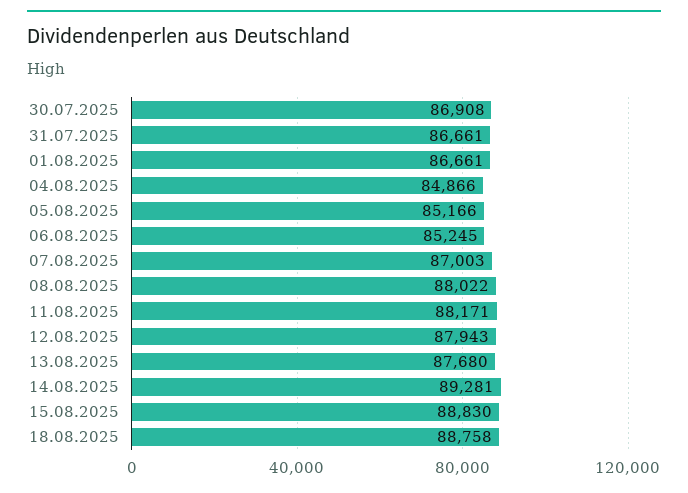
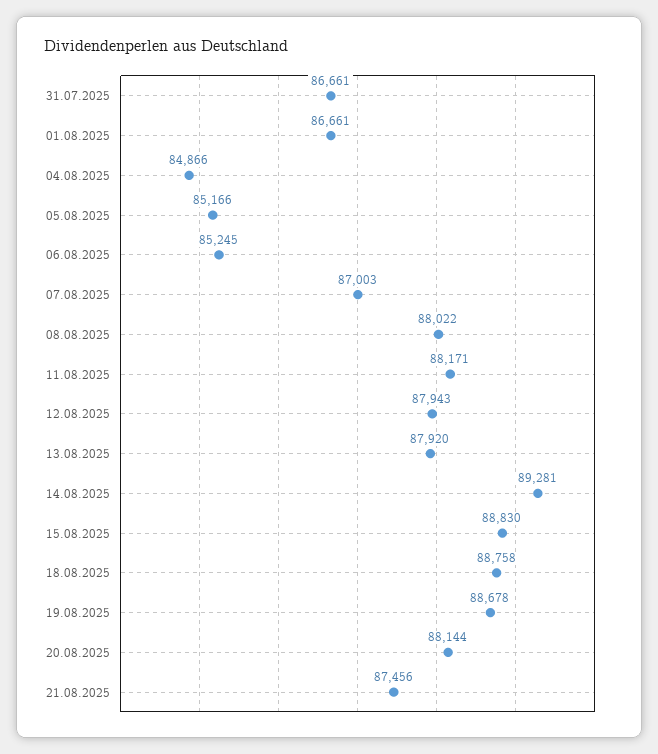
30.07.2025: 86908 -> none
13.08.2025: 87680 -> 87920
19.08.2025: none -> 88678
20.08.2025: none -> 88144
21.08.2025: none -> 87456

